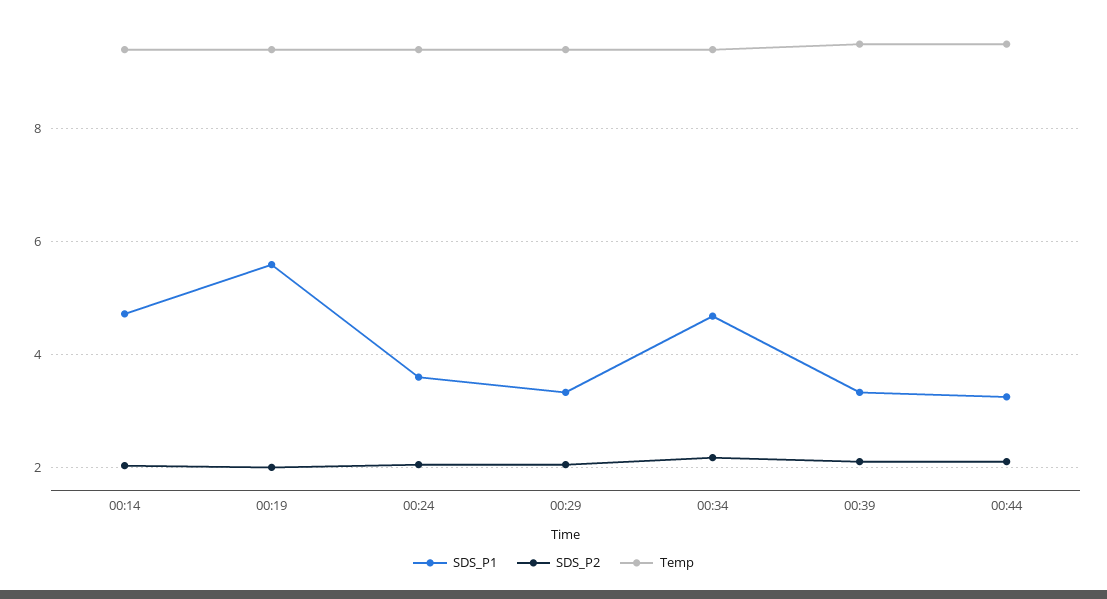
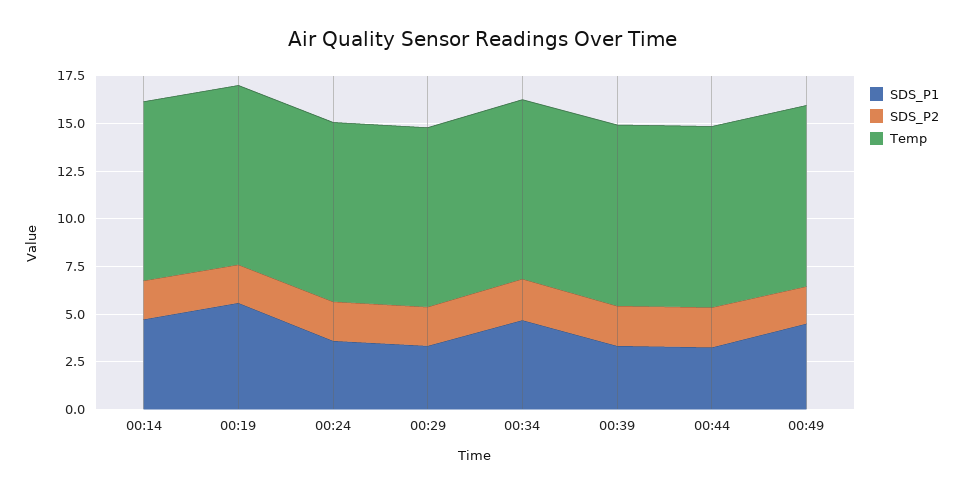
SDS_P1, 00:49: none -> 4.5
SDS_P2, 00:49: none -> 2
Temp, 00:49: none -> 9.5

